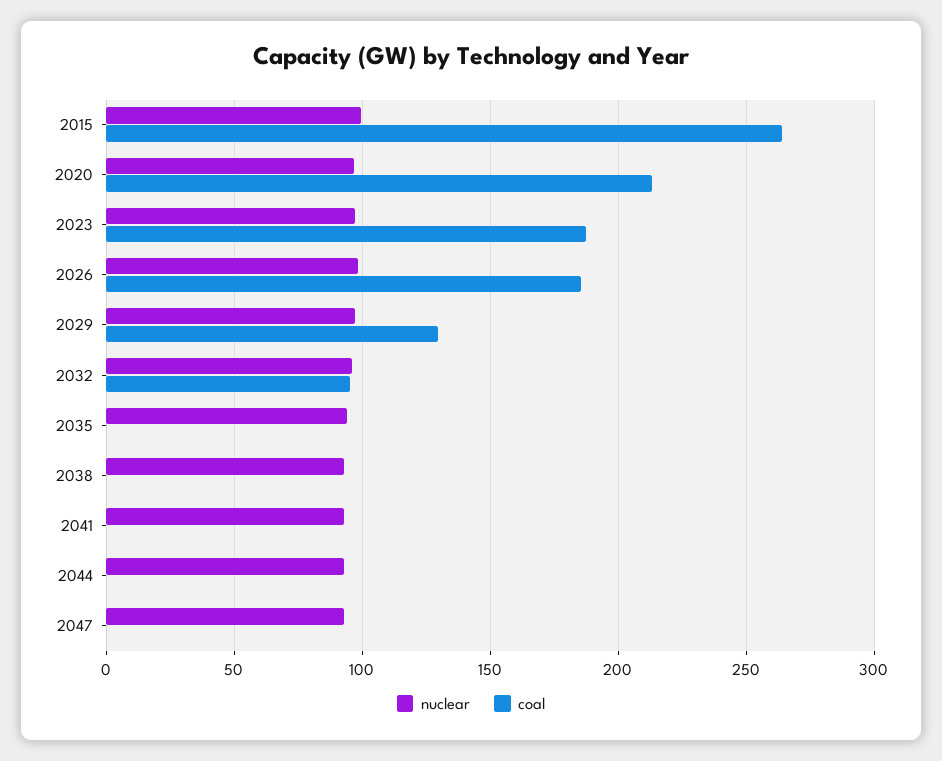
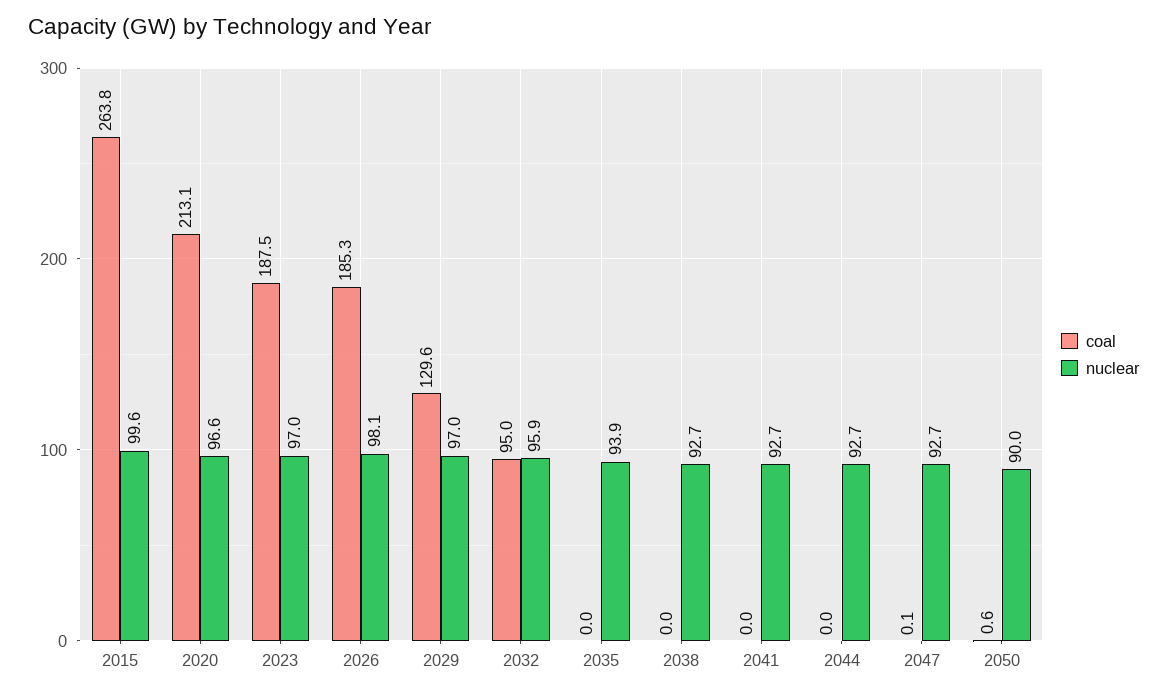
coal, 2050: none -> 0.6
nuclear, 2050: none -> 90

